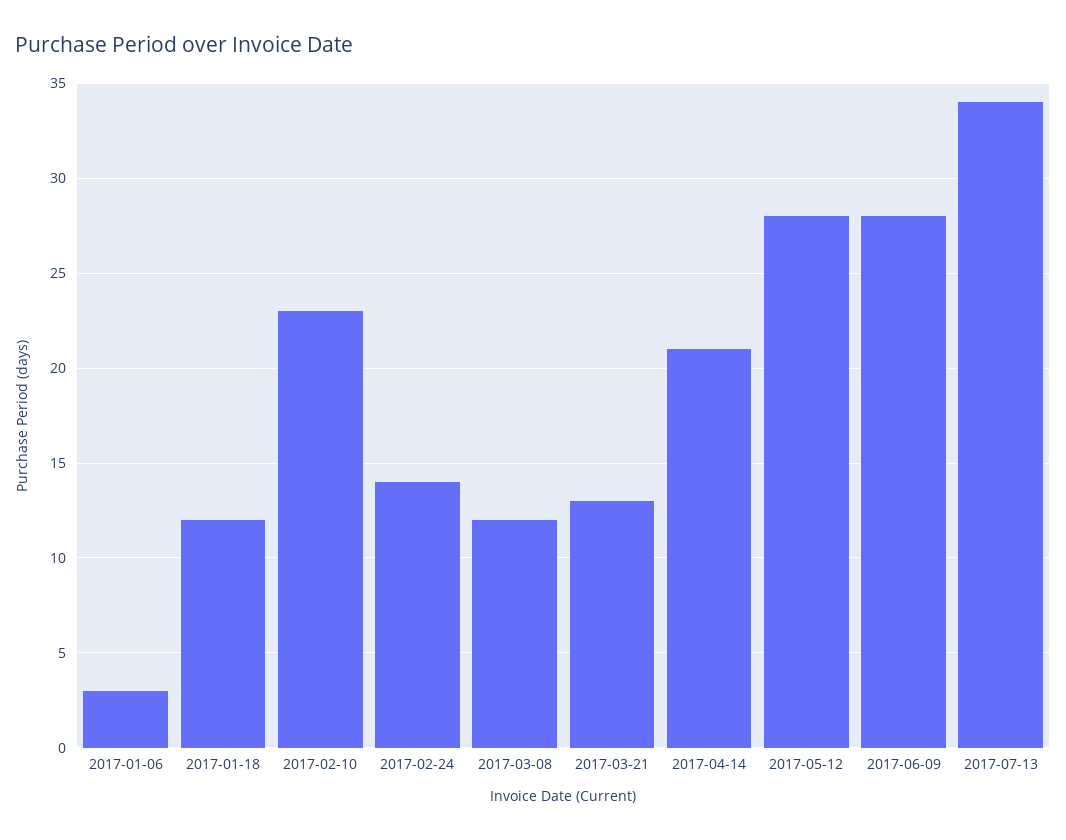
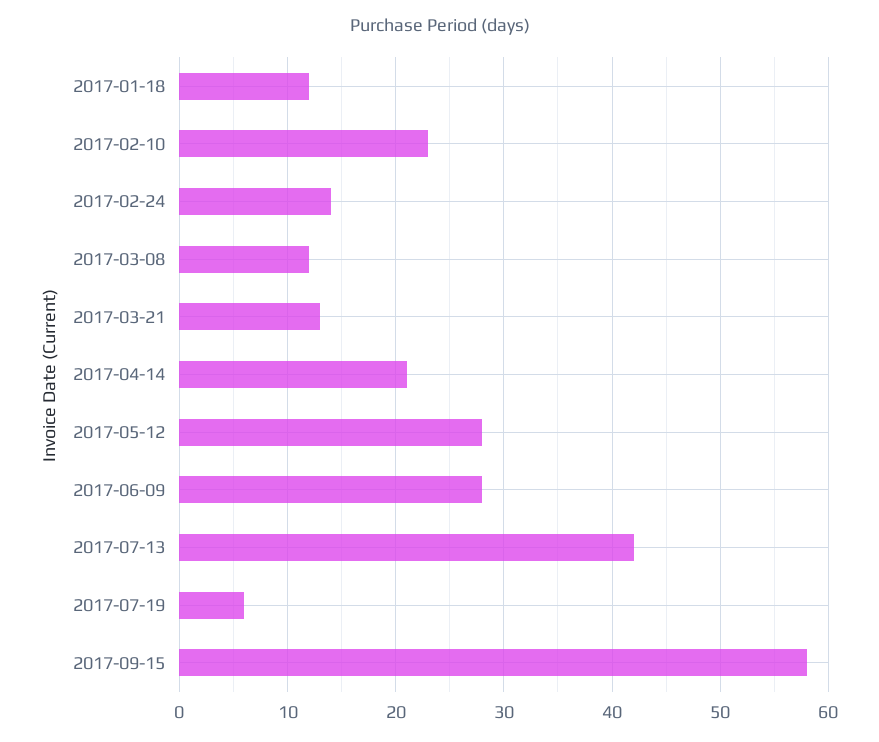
2017-01-06: 3 -> none
2017-07-13: 34 -> 42
2017-07-19: none -> 6
2017-09-15: none -> 58

